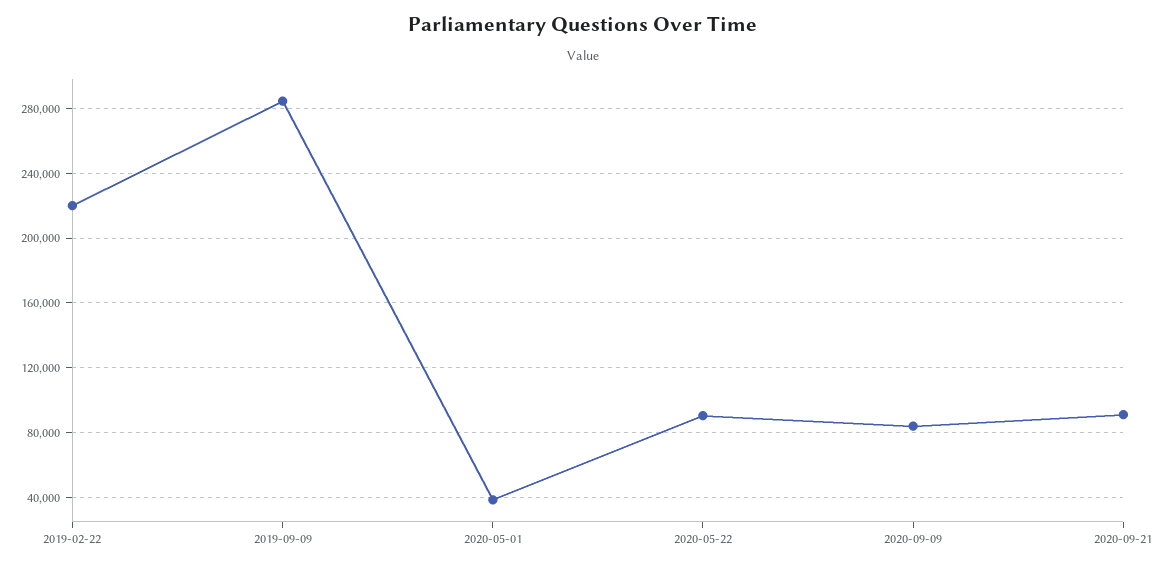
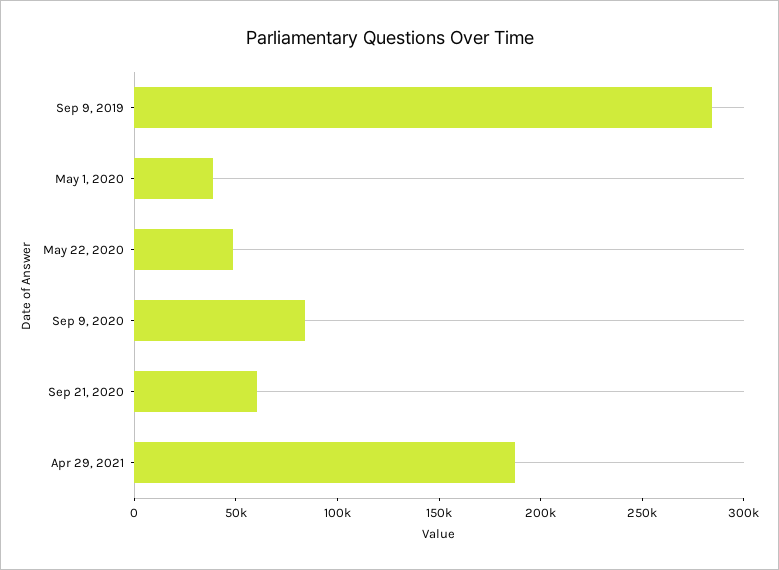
2019-02-22: 220000 -> none
2020-05-22: 90000 -> 50000
2020-09-21: 90000 -> 60000
Apr 29, 2021: none -> 190000

